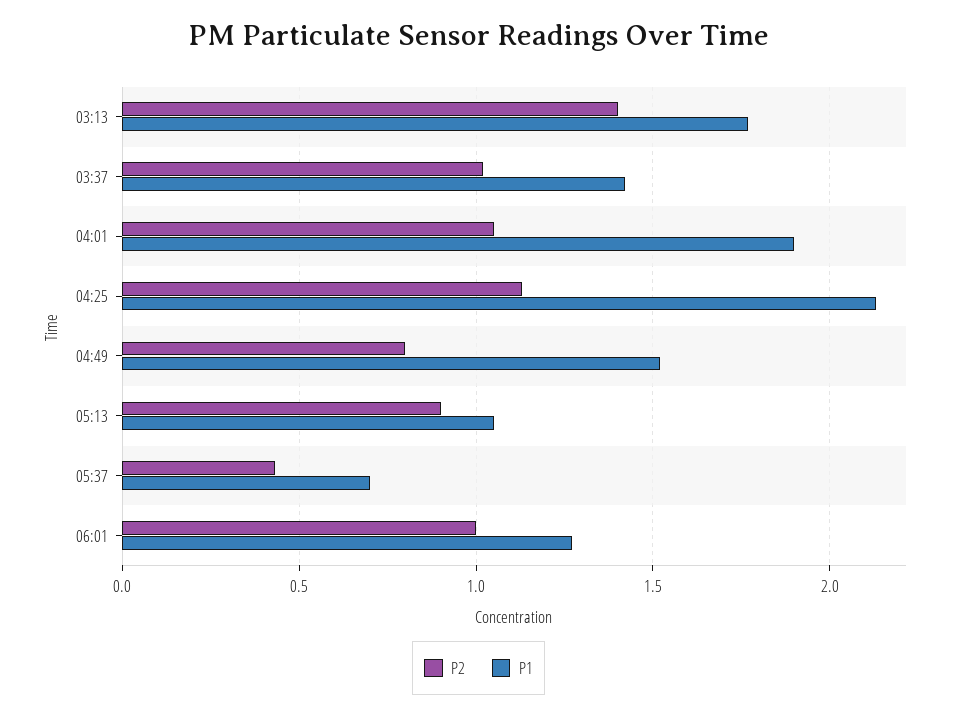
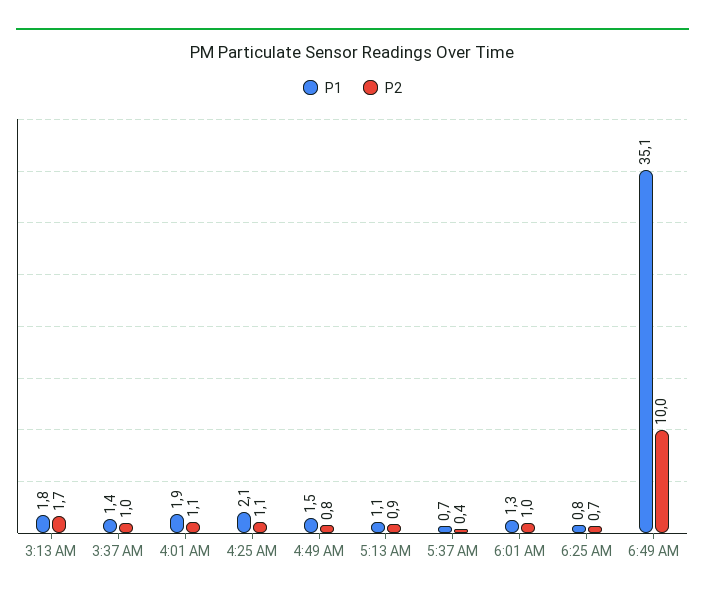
P2, 03:13: 1.4 -> 1.7
P1, 6:25 AM: none -> 0.8
P2, 6:25 AM: none -> 0.7
P1, 6:49 AM: none -> 35.1
P2, 6:49 AM: none -> 10

